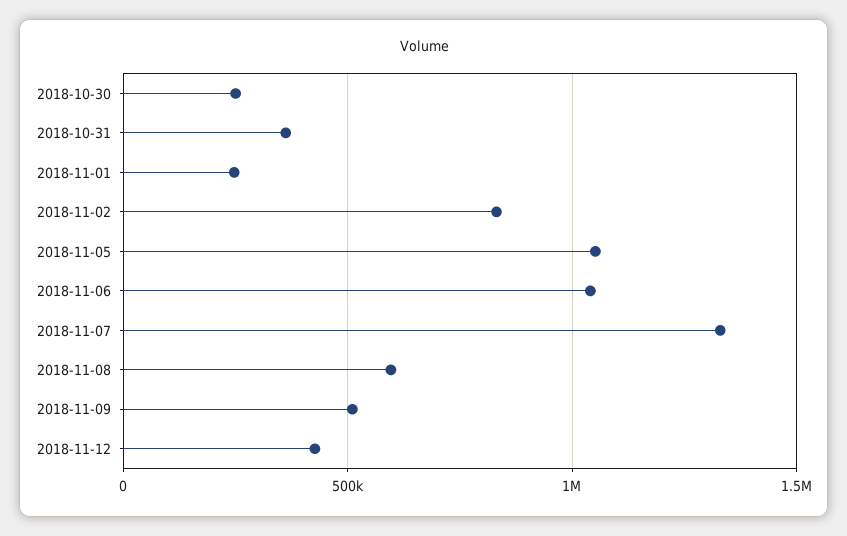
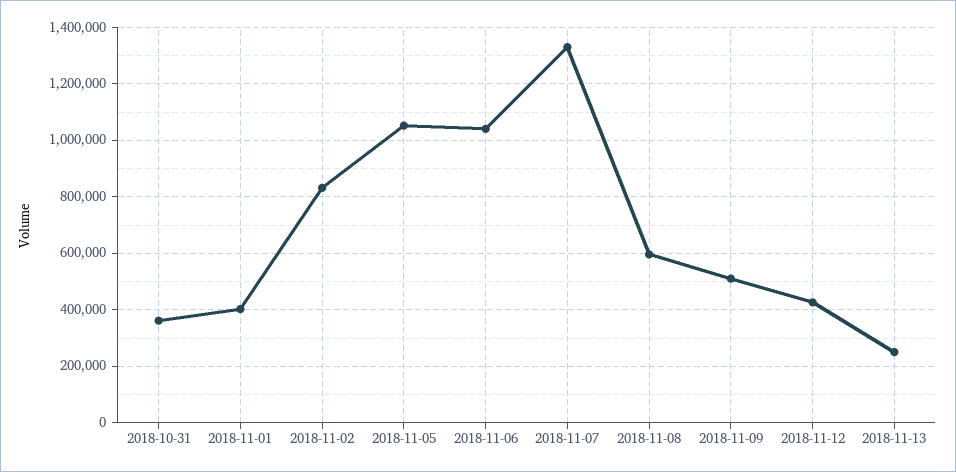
2018-10-30: 250000 -> none
2018-11-01: 250000 -> 400000
2018-11-13: none -> 250000

